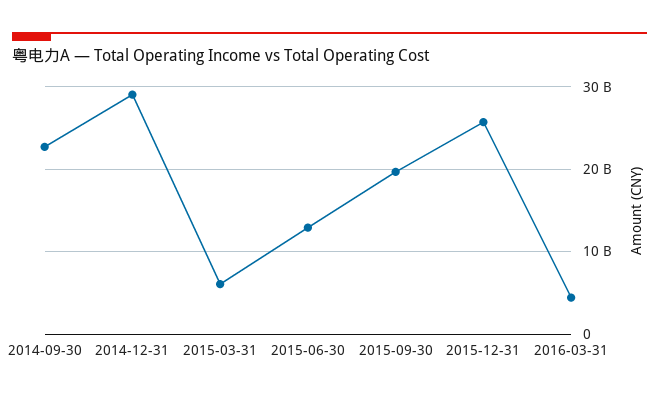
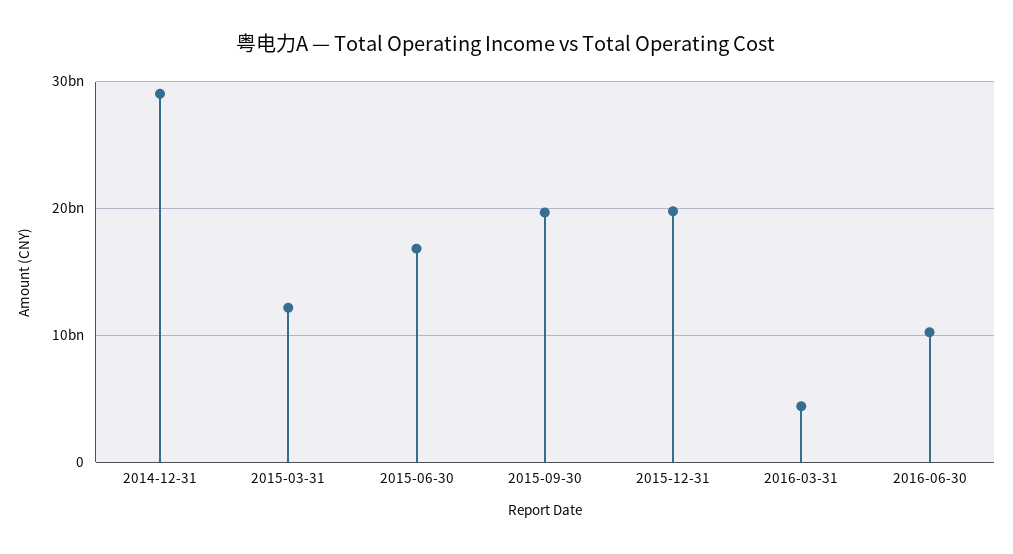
2014-09-30: 23000000000 -> none
2015-03-31: 6000000000 -> 12000000000
2015-06-30: 13000000000 -> 17000000000
2015-12-31: 26000000000 -> 20000000000
2016-06-30: none -> 10000000000

